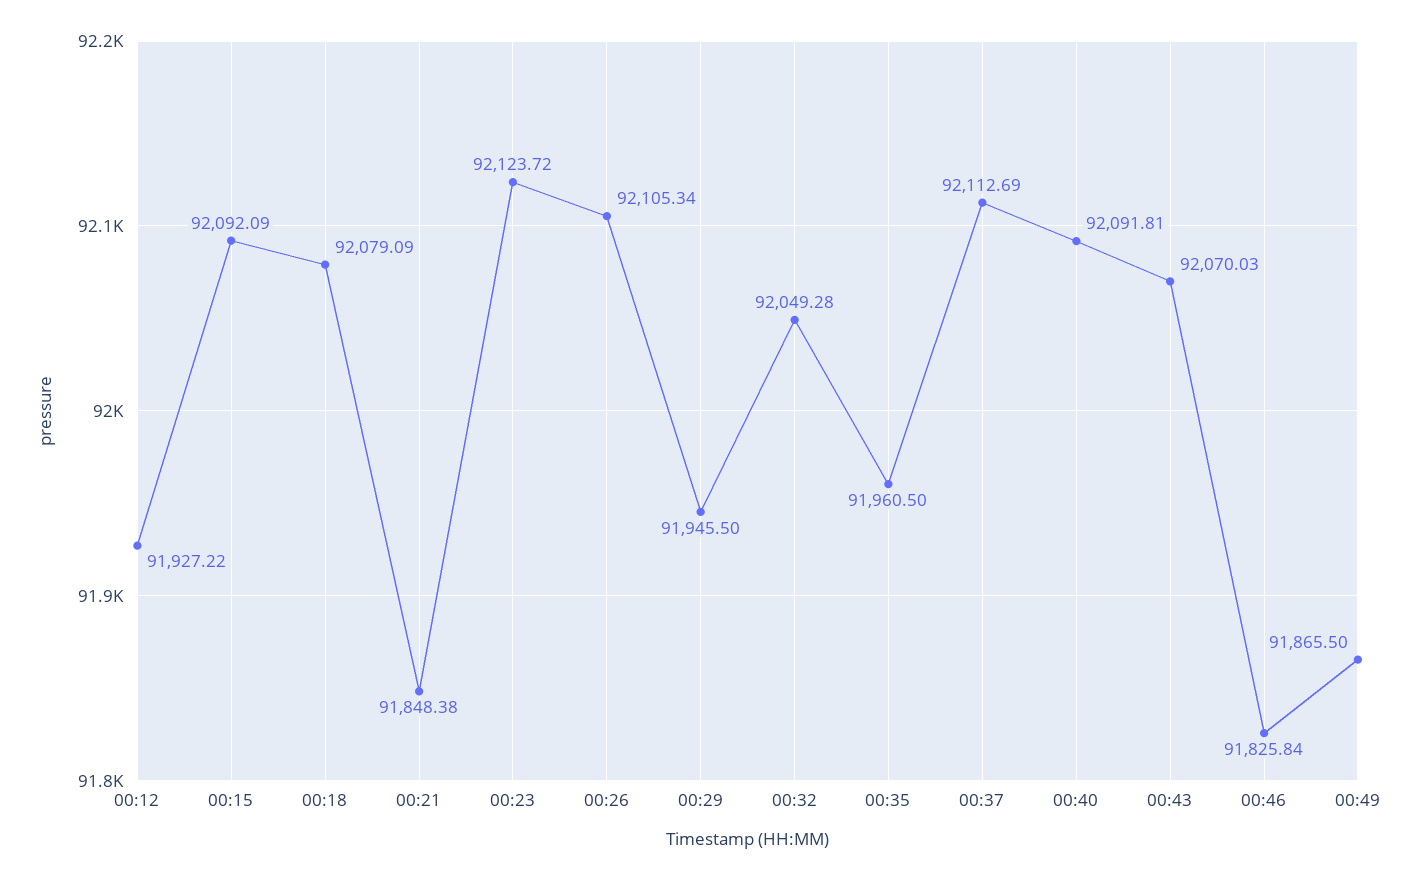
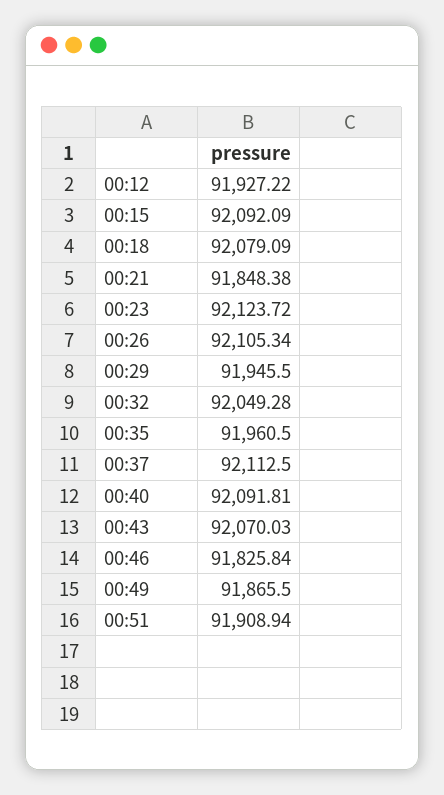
00:37: 92112.69 -> 92112.5
00:51: none -> 91908.94

